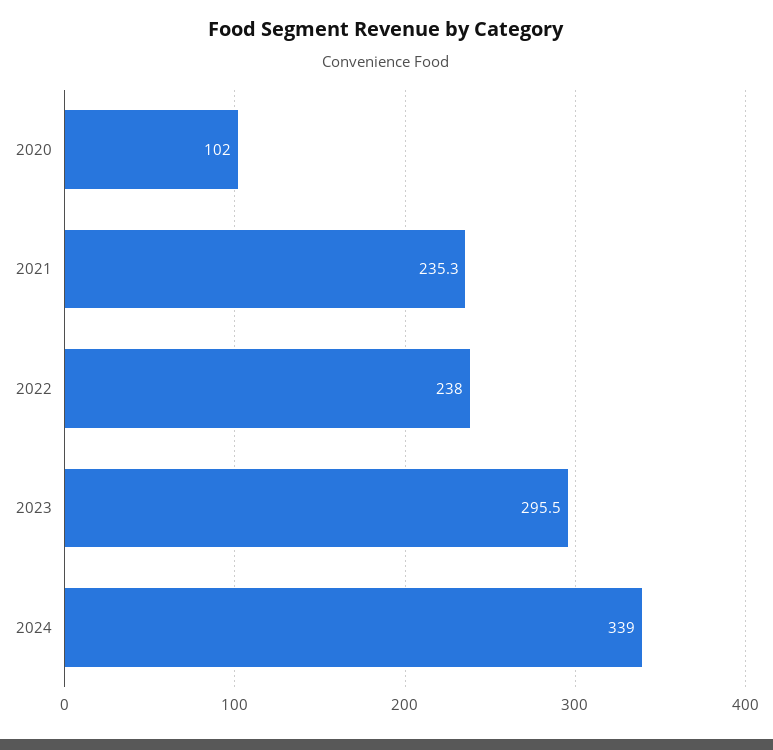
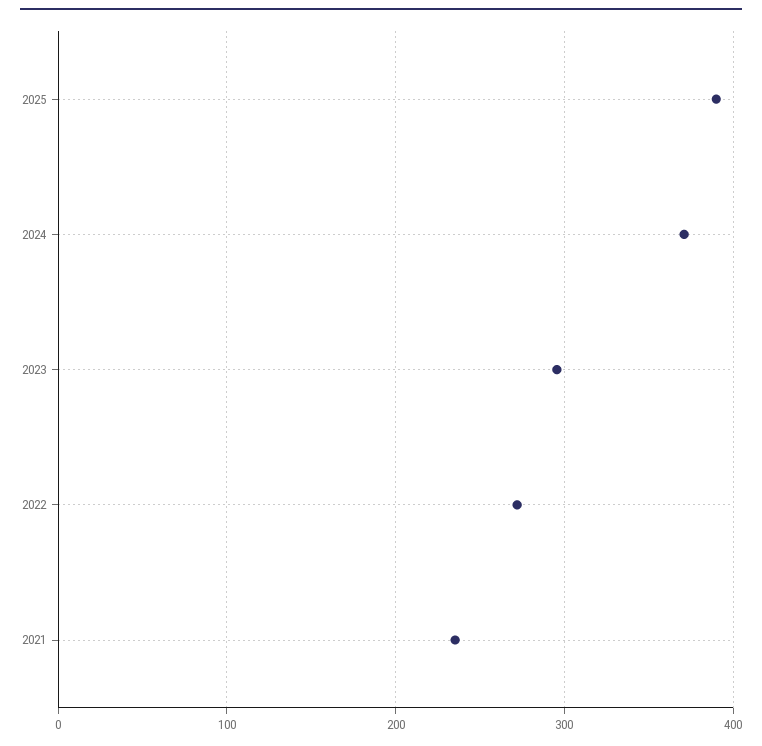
2020: 102 -> none
2022: 238 -> 270
2024: 339 -> 370
2025: none -> 390

